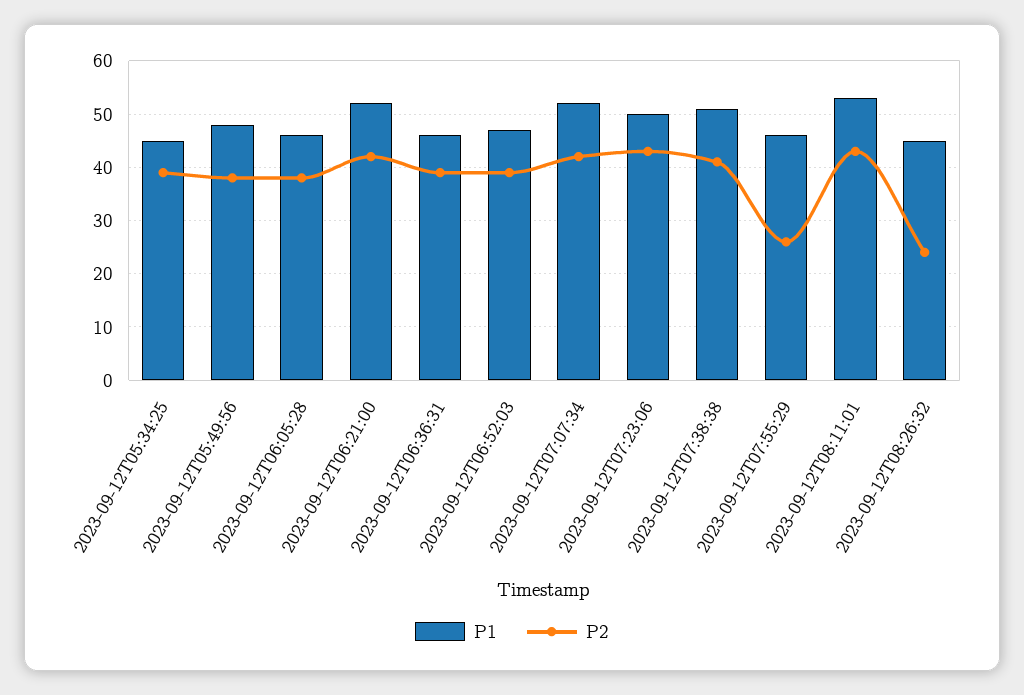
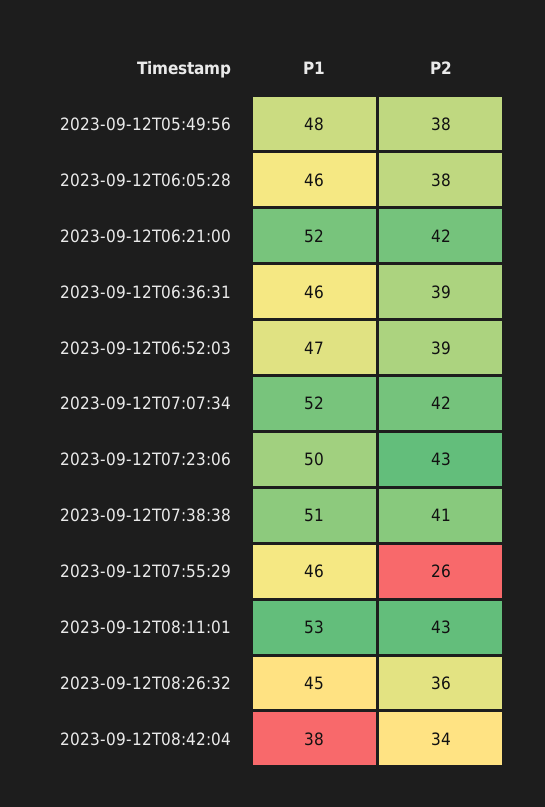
P1, 2023-09-12T05:34:25: 45 -> none
P2, 2023-09-12T05:34:25: 40 -> none
P2, 2023-09-12T08:26:32: 25 -> 36
P1, 2023-09-12T08:42:04: none -> 38
P2, 2023-09-12T08:42:04: none -> 34

